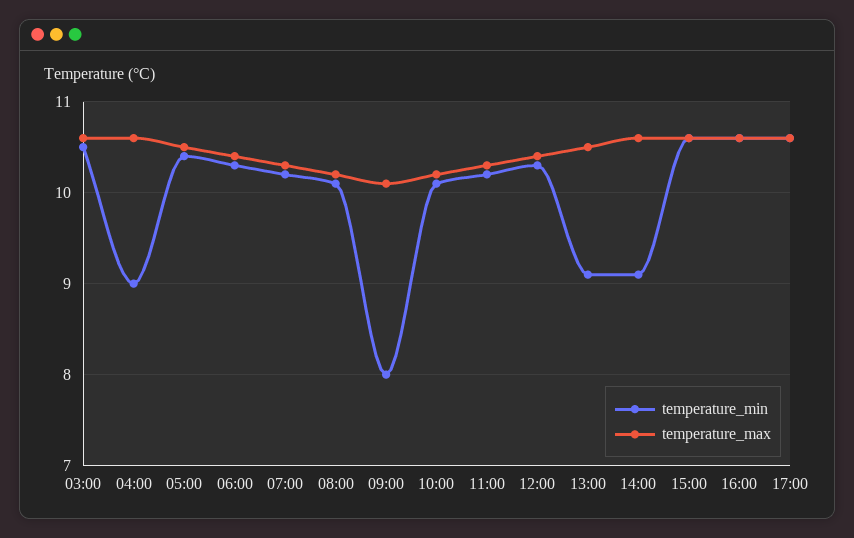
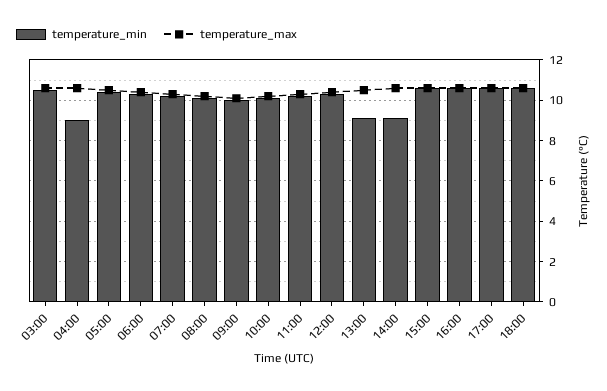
temperature_min, 09:00: 8 -> 10
temperature_min, 18:00: none -> 10.5
temperature_max, 18:00: none -> 10.5

